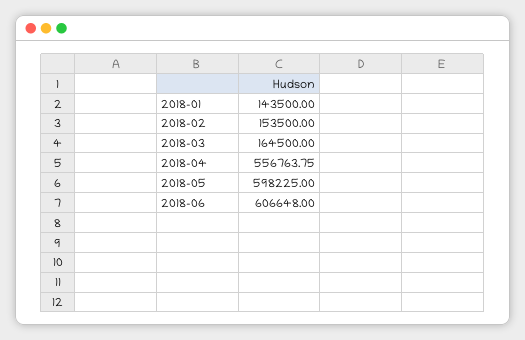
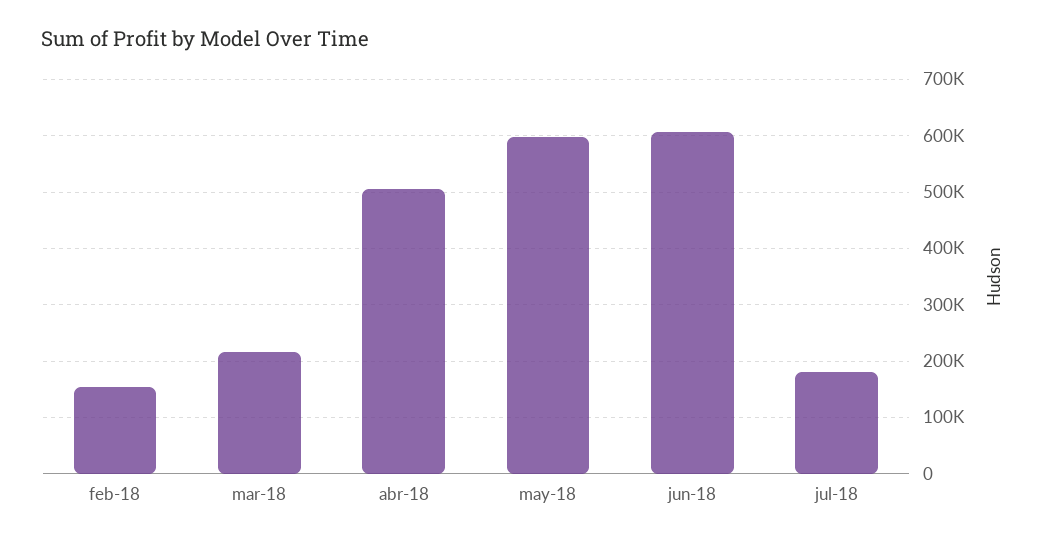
2018-01: 143500 -> none
2018-03: 164500 -> 220000
2018-04: 556763.75 -> 500000
jul-18: none -> 180000

